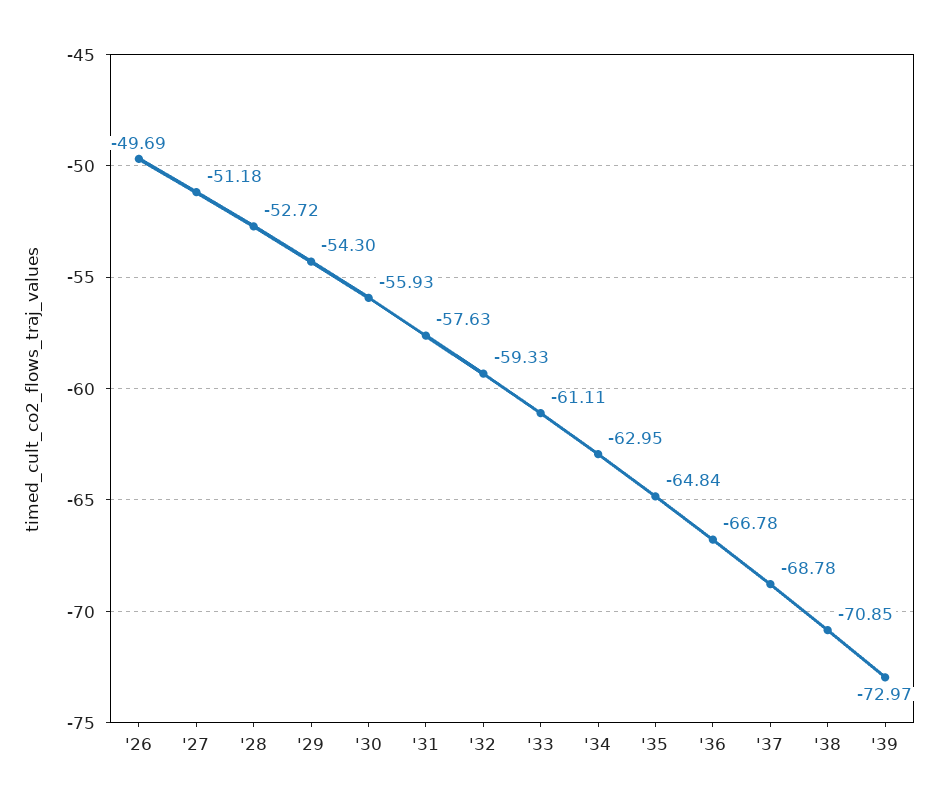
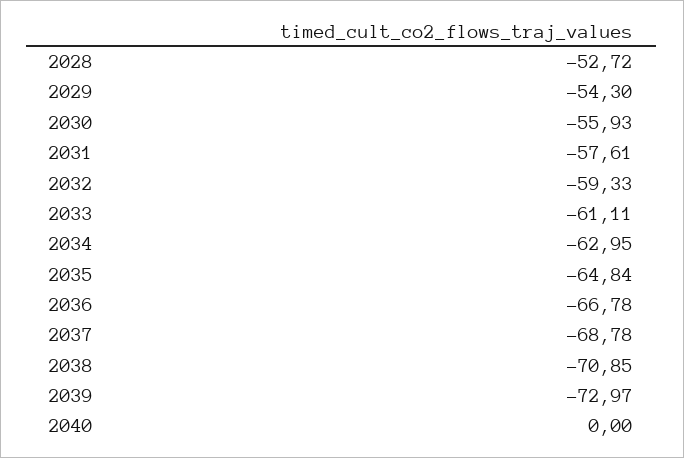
'26: -49.69 -> none
'27: -51.18 -> none
'31: -57.63 -> -57.61
2040: none -> 0

